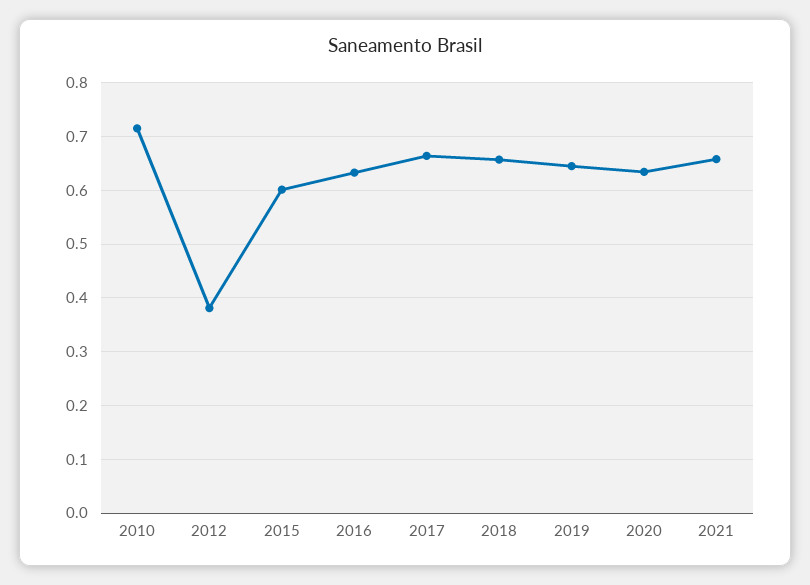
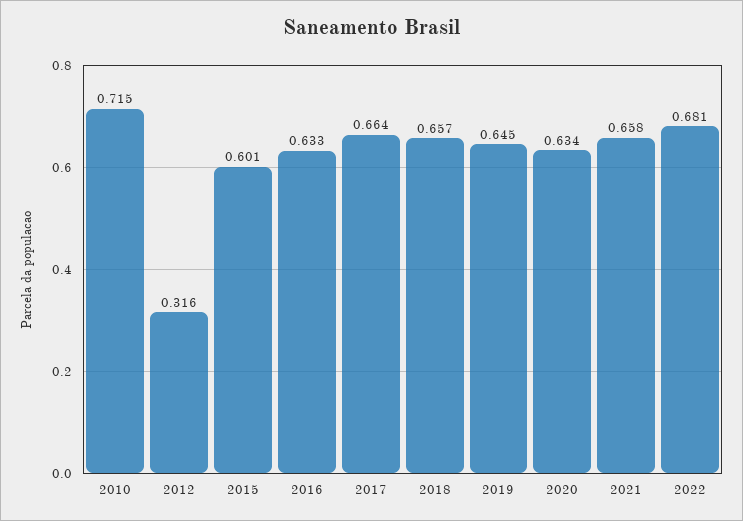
2012: 0.38 -> 0.316
2022: none -> 0.681

